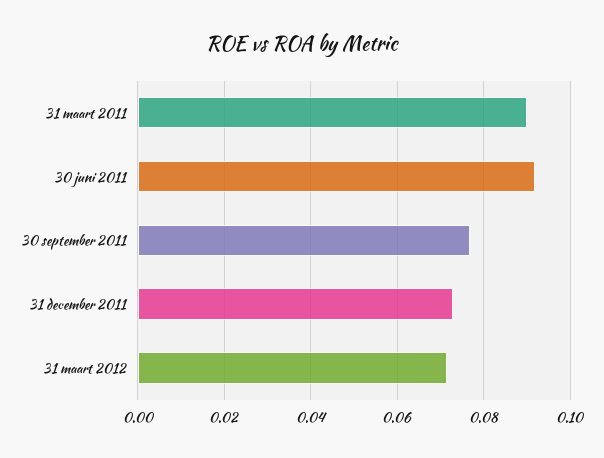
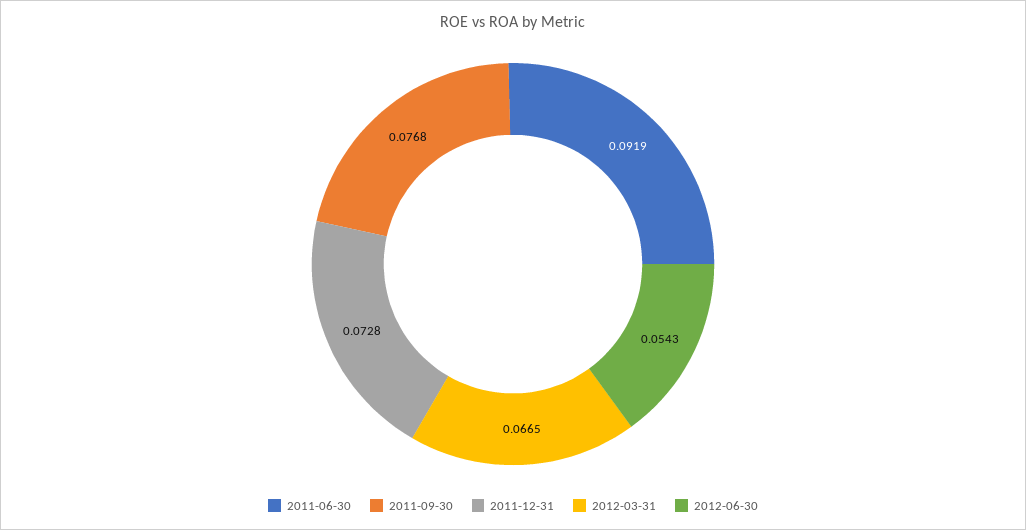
31 maart 2011: 0.09 -> none
31 maart 2012: 0.072 -> 0.0665
2012-06-30: none -> 0.0543

